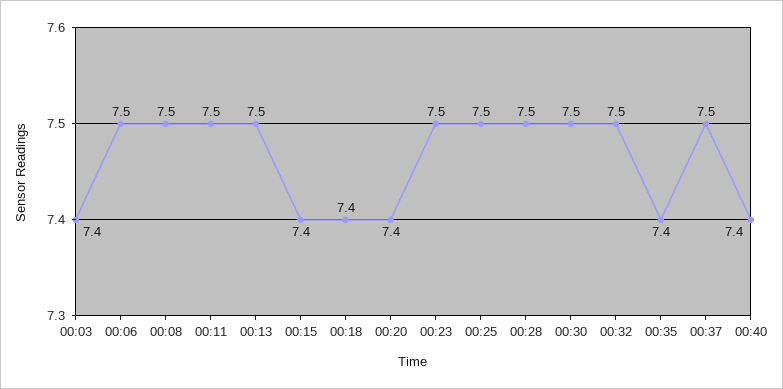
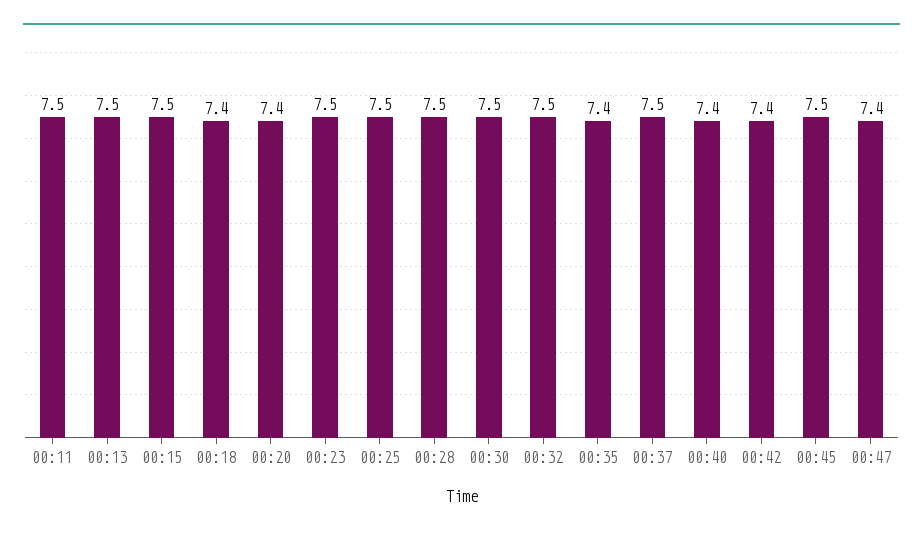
00:03: 7.4 -> none
00:06: 7.5 -> none
00:08: 7.5 -> none
00:15: 7.4 -> 7.5
00:42: none -> 7.4
00:45: none -> 7.5
00:47: none -> 7.4

